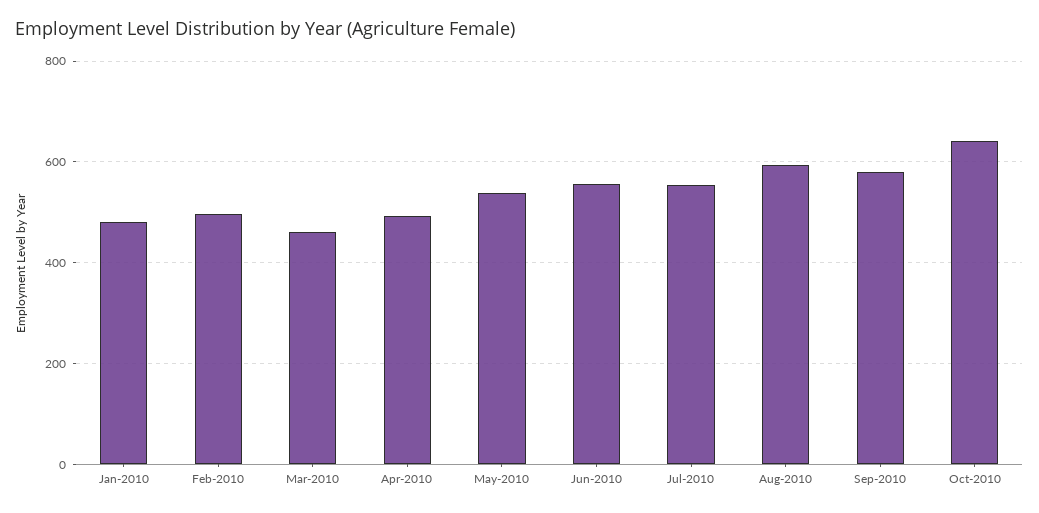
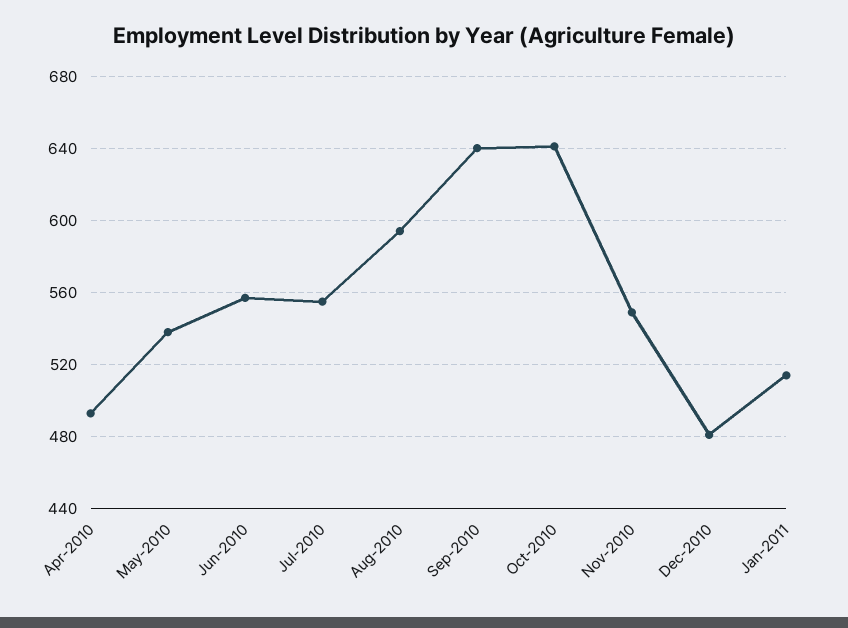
Jan-2010: 480 -> none
Feb-2010: 500 -> none
Mar-2010: 460 -> none
Sep-2010: 580 -> 640
Nov-2010: none -> 550
Dec-2010: none -> 480
Jan-2011: none -> 515

